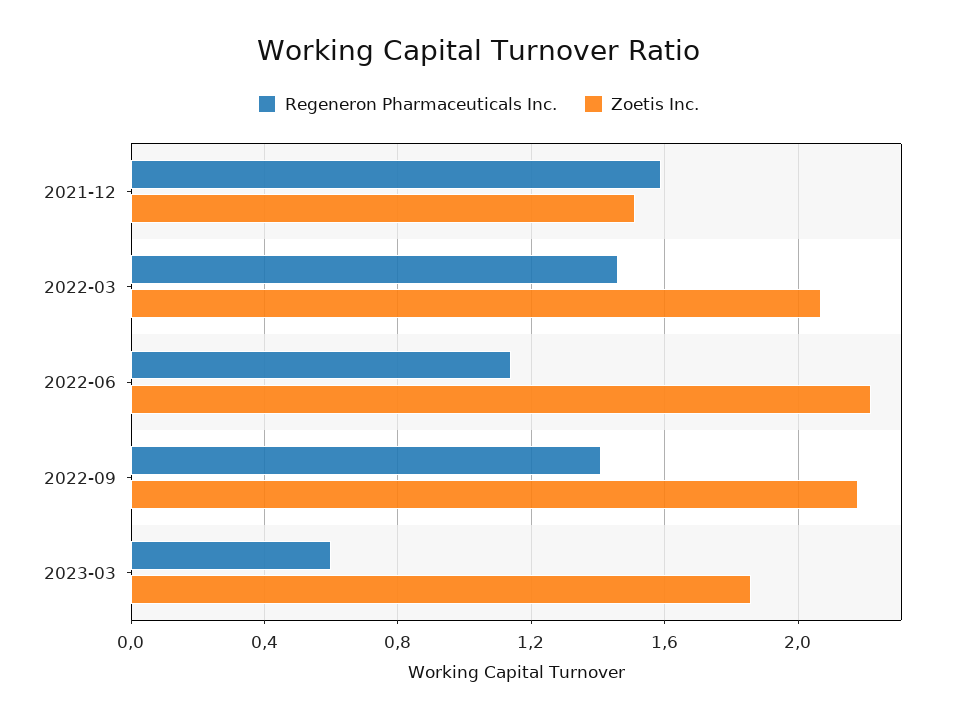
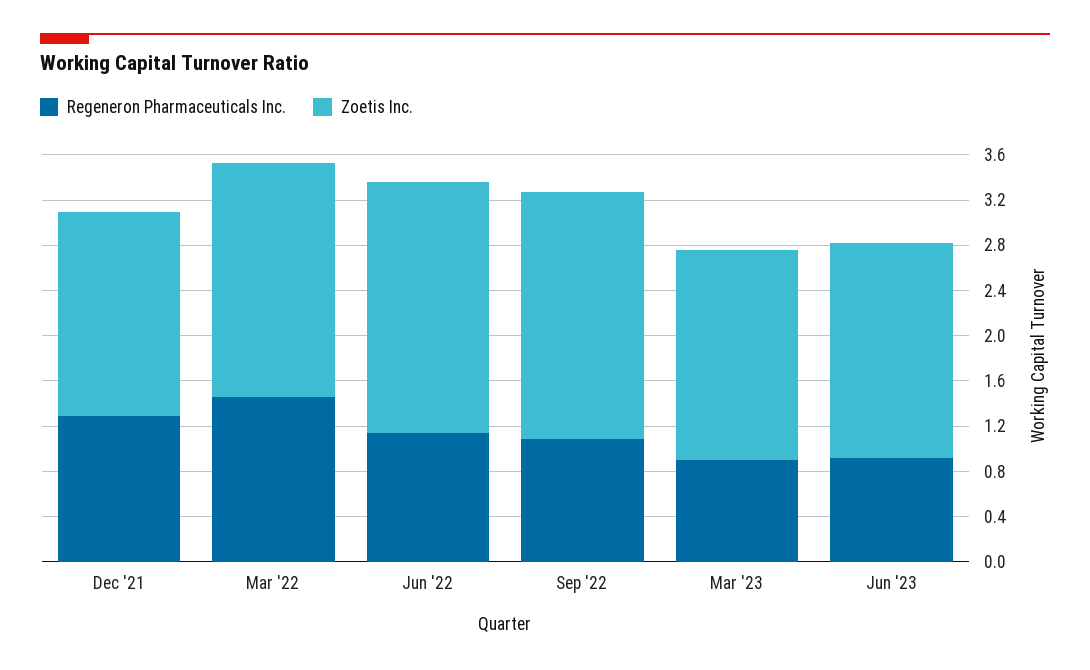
Regeneron Pharmaceuticals Inc., 2021-12: 1.6 -> 1.3
Zoetis Inc., 2021-12: 1.5 -> 1.8
Regeneron Pharmaceuticals Inc., 2022-09: 1.4 -> 1.1
Regeneron Pharmaceuticals Inc., 2023-03: 0.6 -> 0.9
Regeneron Pharmaceuticals Inc., Jun '23: none -> 0.9
Zoetis Inc., Jun '23: none -> 1.9

